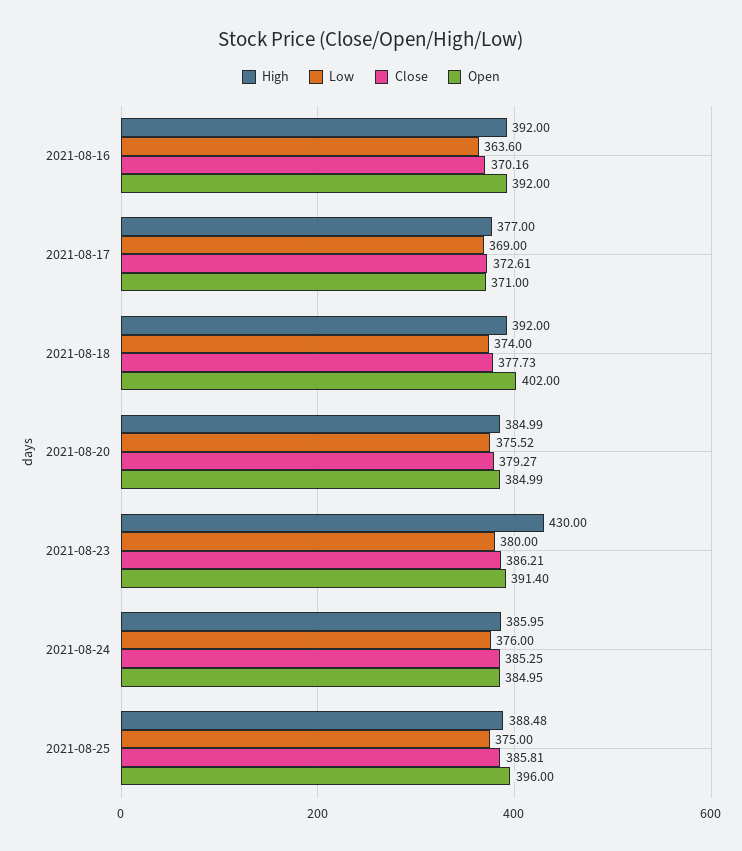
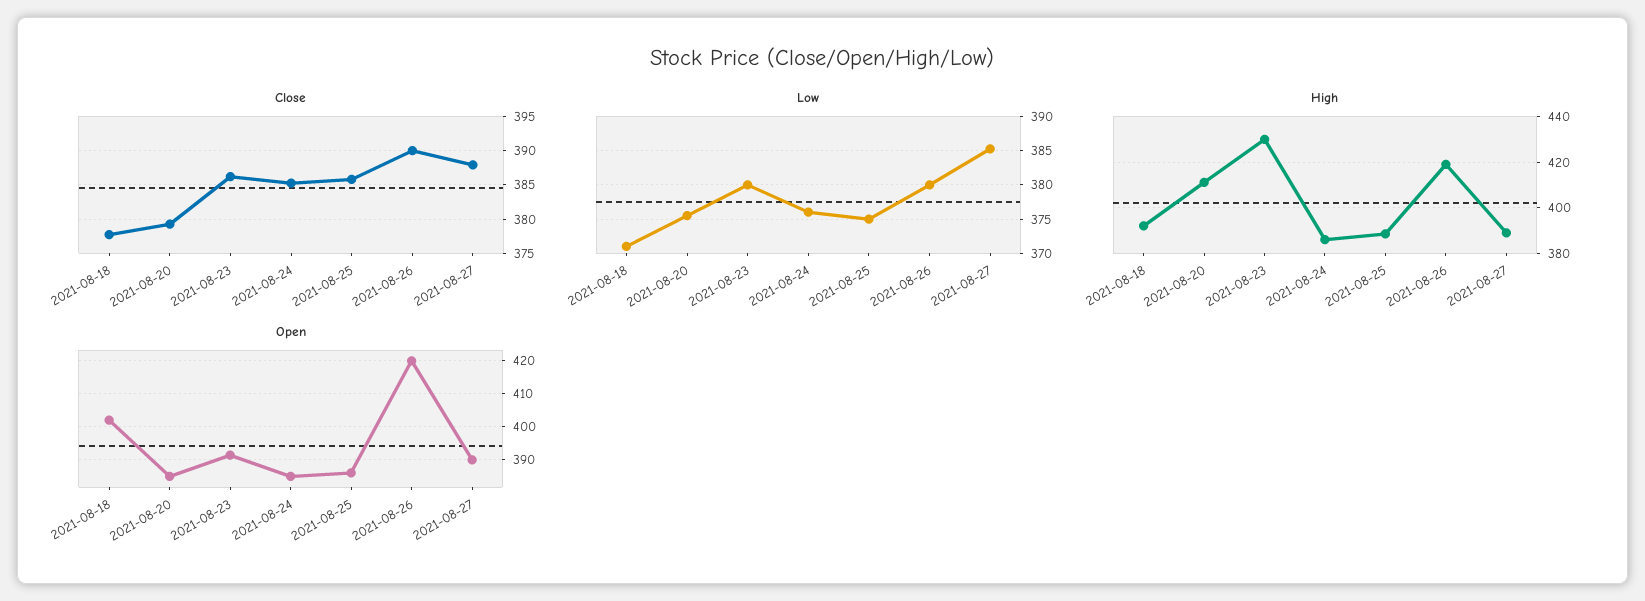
High, 2021-08-16: 392 -> none
Low, 2021-08-16: 363.6 -> none
Close, 2021-08-16: 370.16 -> none
Open, 2021-08-16: 392 -> none
High, 2021-08-17: 377 -> none
Low, 2021-08-17: 369 -> none
Close, 2021-08-17: 372.61 -> none
Open, 2021-08-17: 371 -> none
Low, 2021-08-18: 374 -> 371
High, 2021-08-20: 384.99 -> 410
Open, 2021-08-25: 396 -> 386
Close, 2021-08-26: none -> 390
Close, 2021-08-27: none -> 388
Low, 2021-08-26: none -> 380
Low, 2021-08-27: none -> 385
High, 2021-08-26: none -> 420
High, 2021-08-27: none -> 390
Open, 2021-08-26: none -> 420
Open, 2021-08-27: none -> 390

